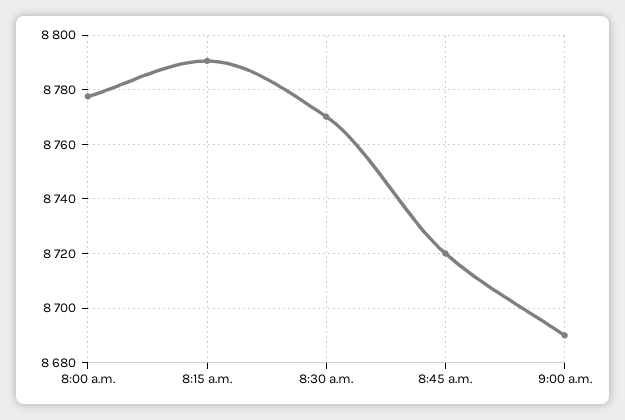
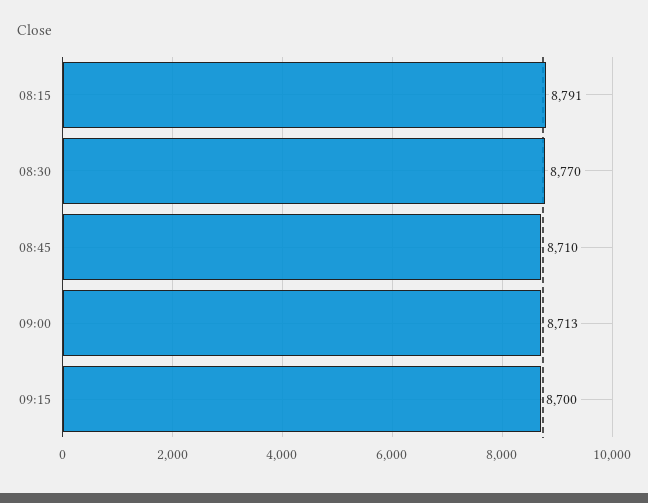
8:00 a.m.: 8777.5 -> none
8:45 a.m.: 8720 -> 8710
9:00 a.m.: 8690 -> 8713
09:15: none -> 8700

